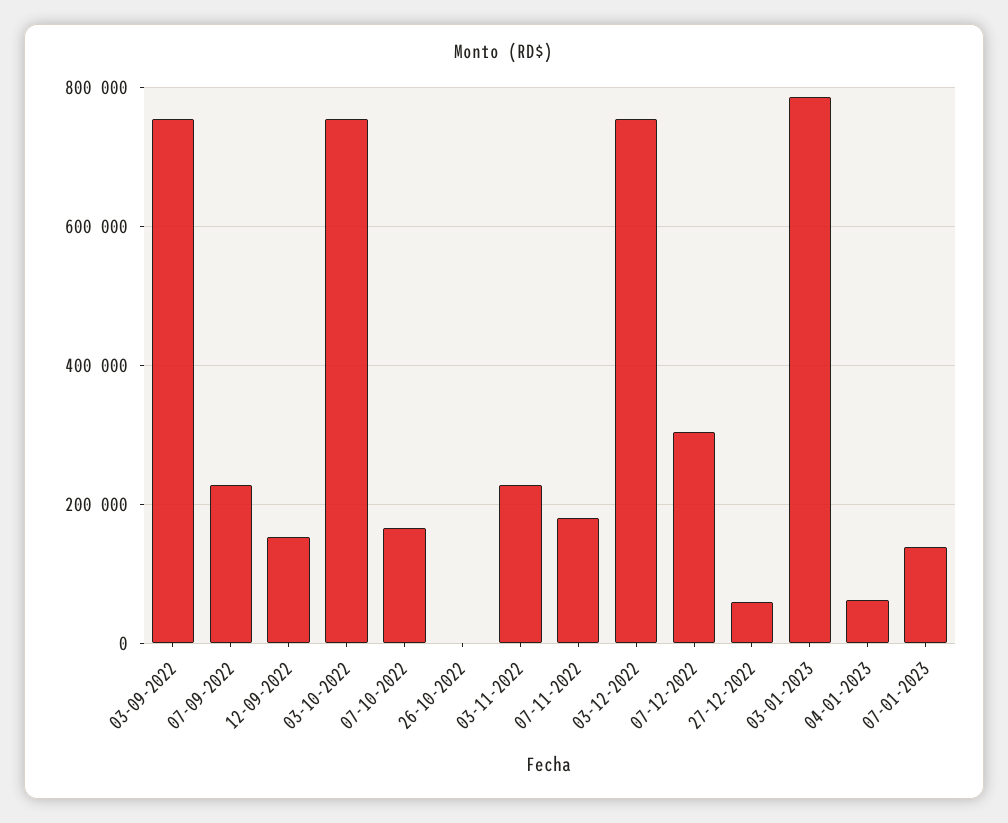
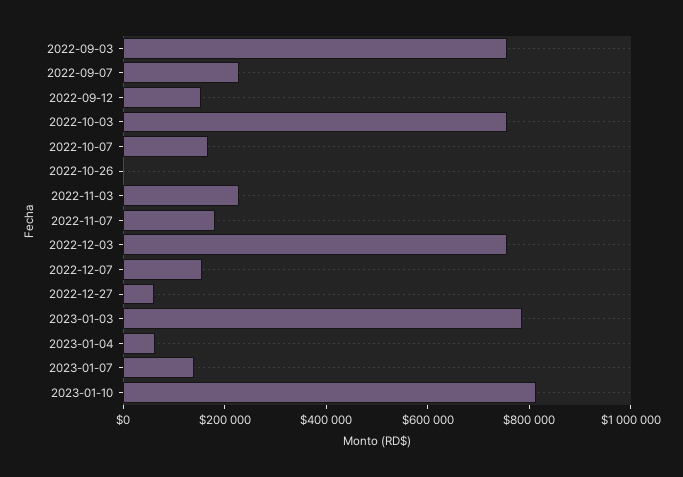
07-12-2022: 300000 -> 150000
2023-01-10: none -> 800000

